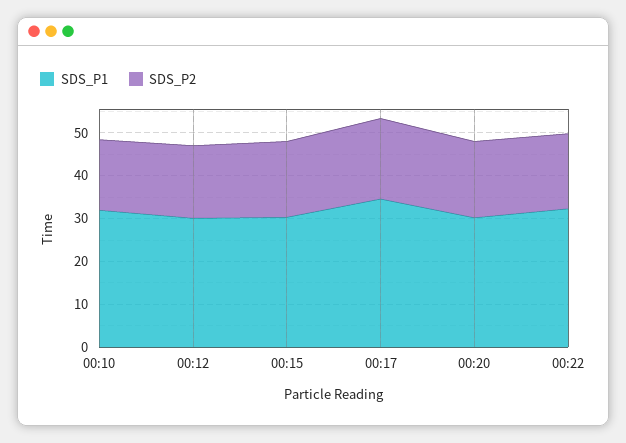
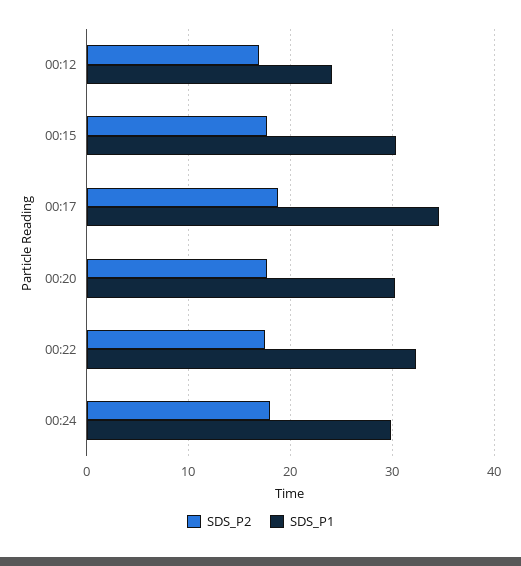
SDS_P1, 00:10: 32 -> none
SDS_P2, 00:10: 16 -> none
SDS_P1, 00:12: 30 -> 24
SDS_P2, 00:24: none -> 18
SDS_P1, 00:24: none -> 30

